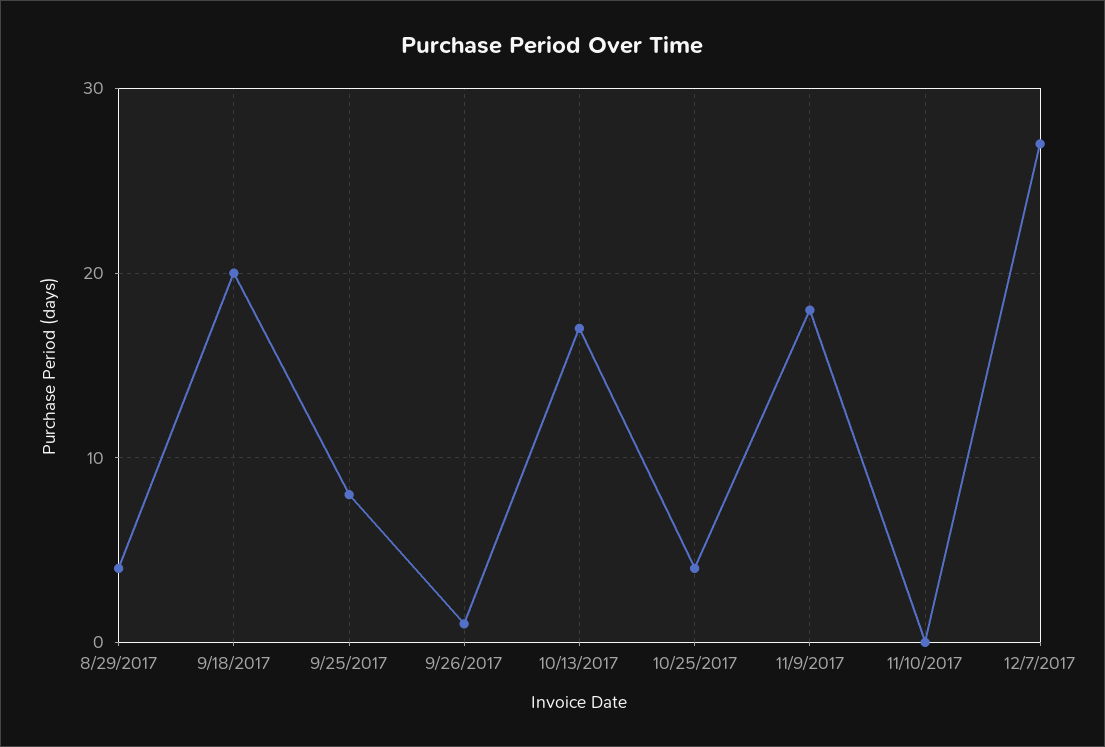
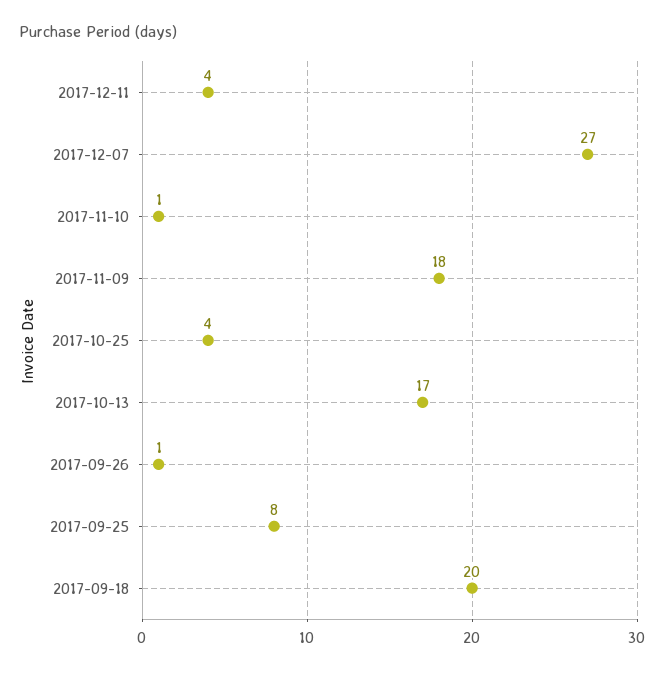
8/29/2017: 4 -> none
11/10/2017: 0 -> 1
2017-12-11: none -> 4

